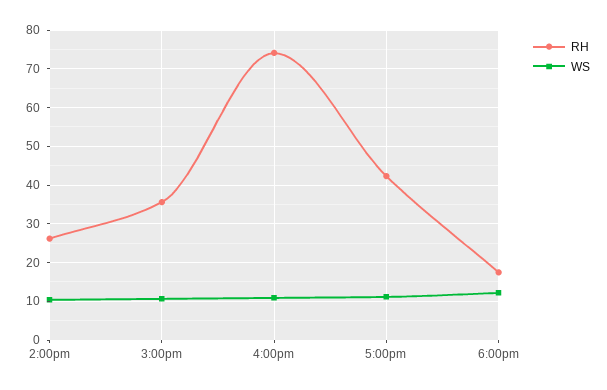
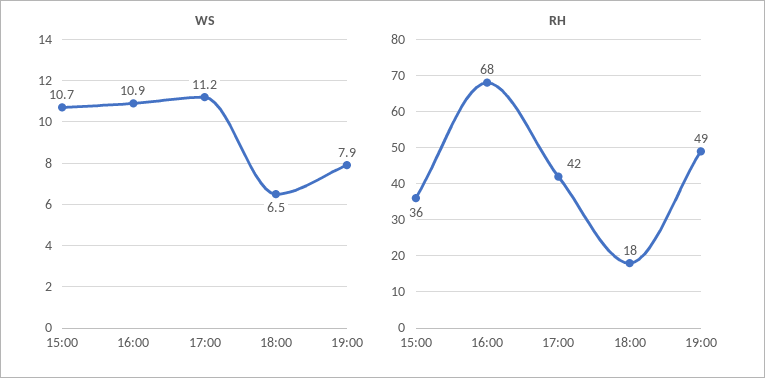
RH, 2:00pm: 26 -> none
WS, 2:00pm: 10 -> none
RH, 4:00pm: 74 -> 68
WS, 6:00pm: 12 -> 6.5
WS, 19:00: none -> 7.9
RH, 19:00: none -> 49

